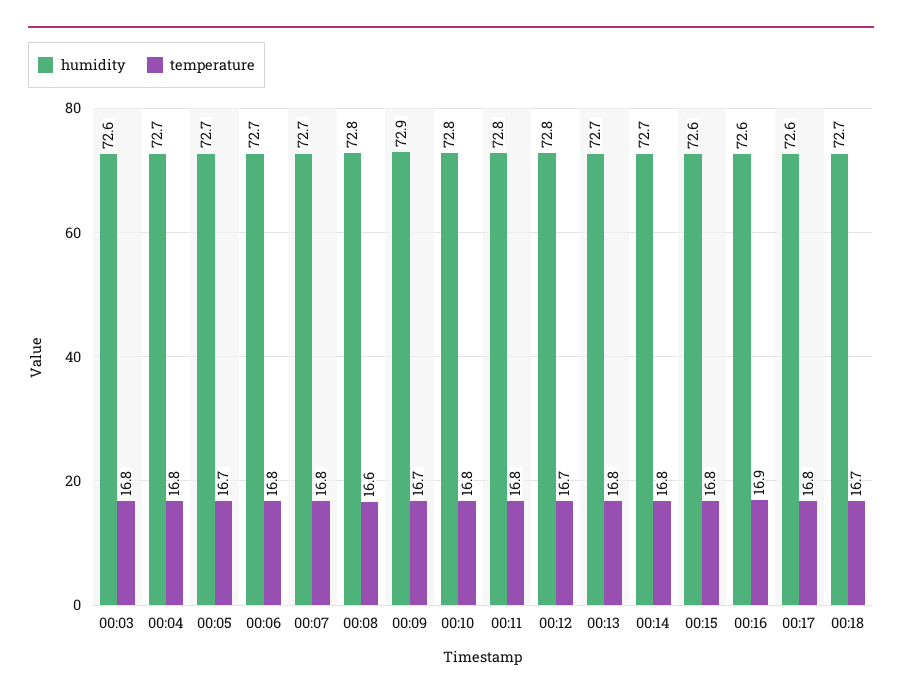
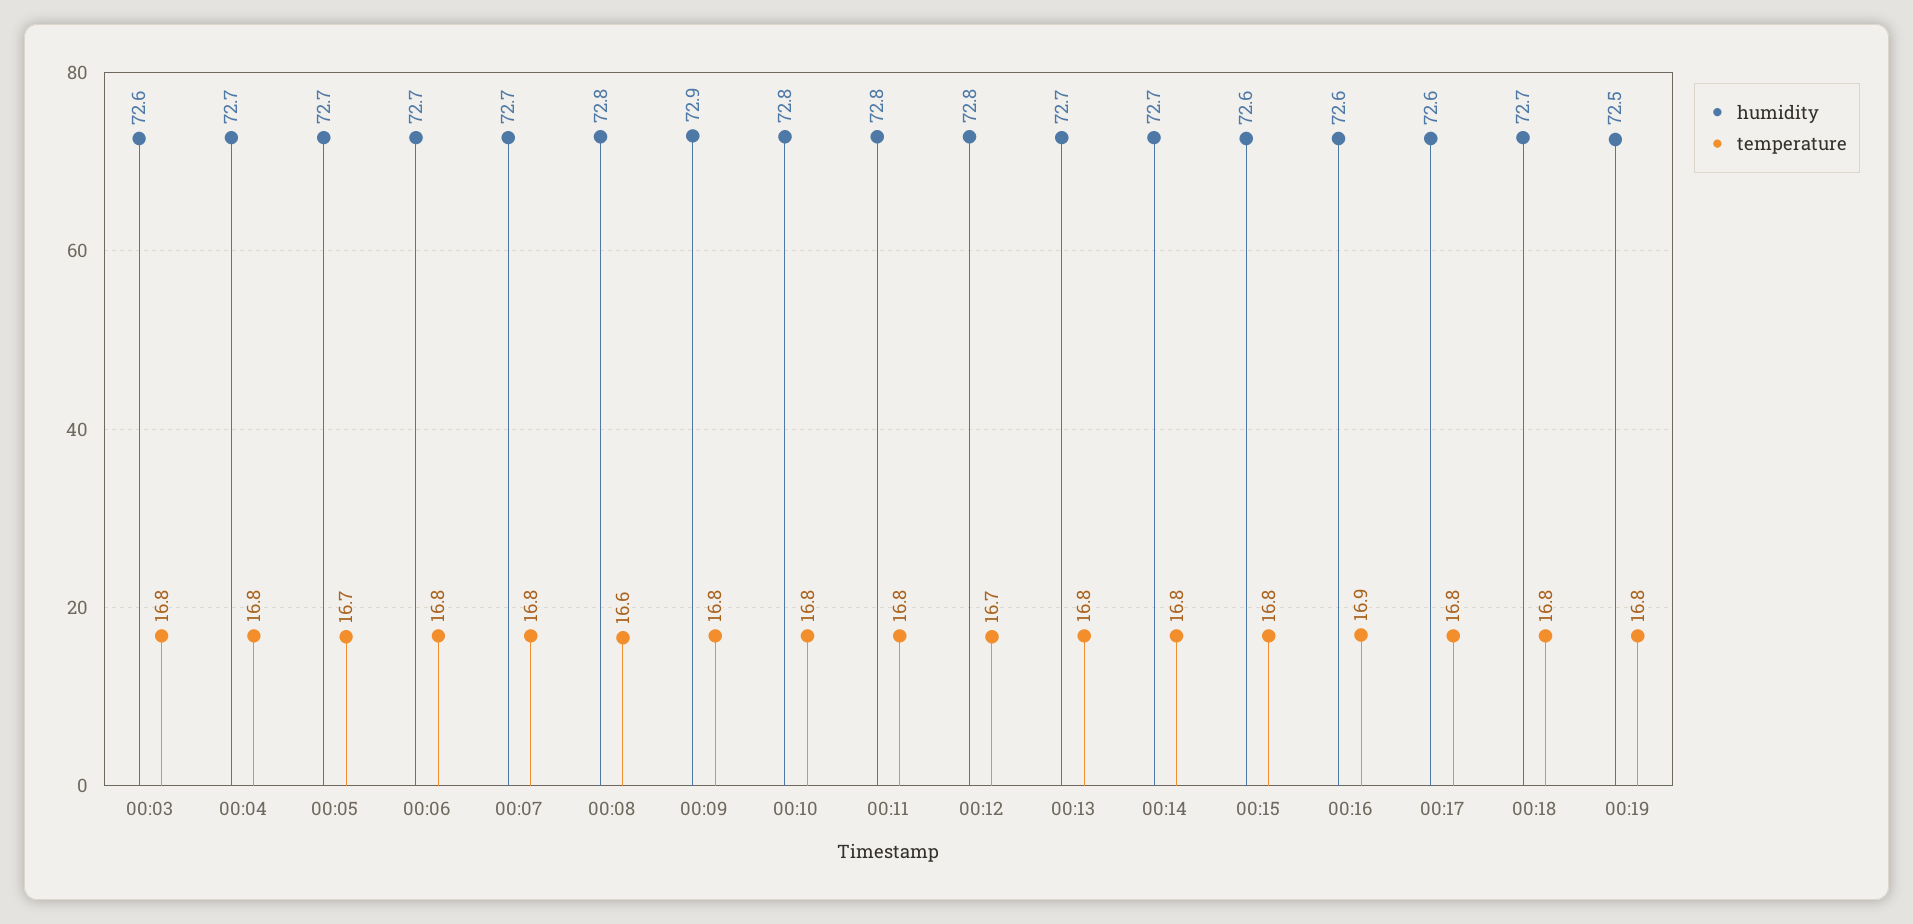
temperature, 00:09: 16.7 -> 16.8
temperature, 00:18: 16.7 -> 16.8
humidity, 00:19: none -> 72.5
temperature, 00:19: none -> 16.8

